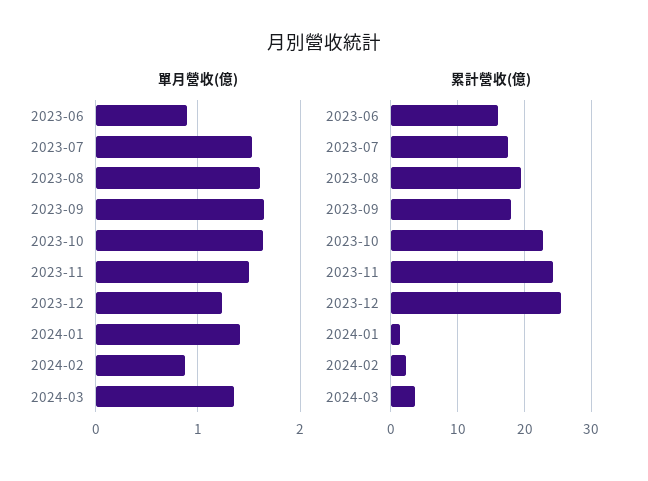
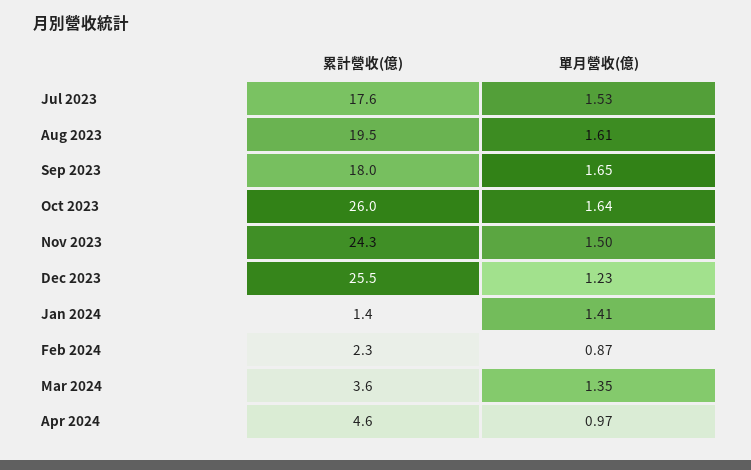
單月營收(億), 2023-06: 0.9 -> none
累計營收(億), 2023-06: 16 -> none
累計營收(億), 2023-10: 23 -> 26
累計營收(億), Apr 2024: none -> 4.6
單月營收(億), Apr 2024: none -> 0.97

